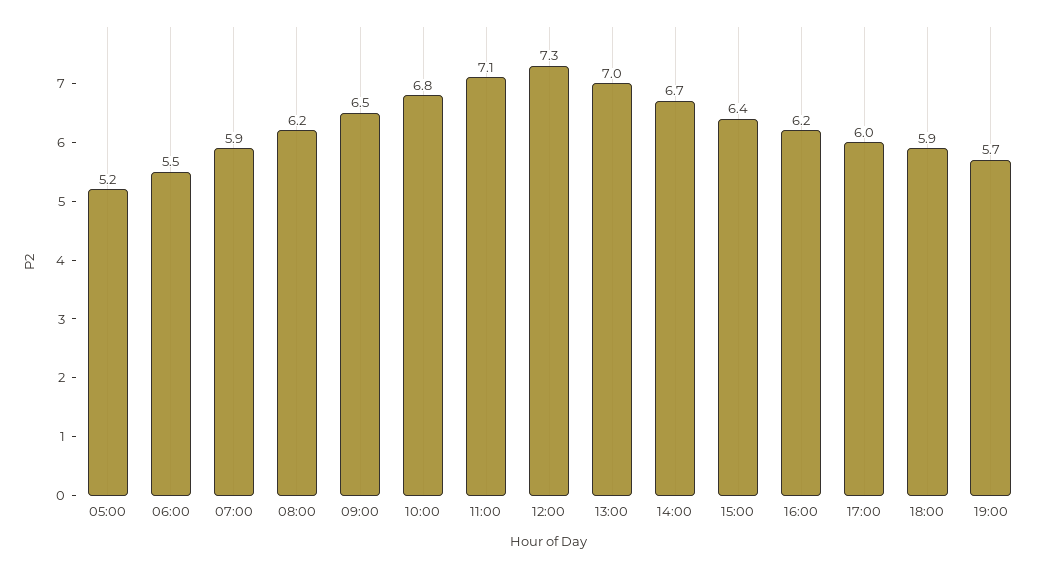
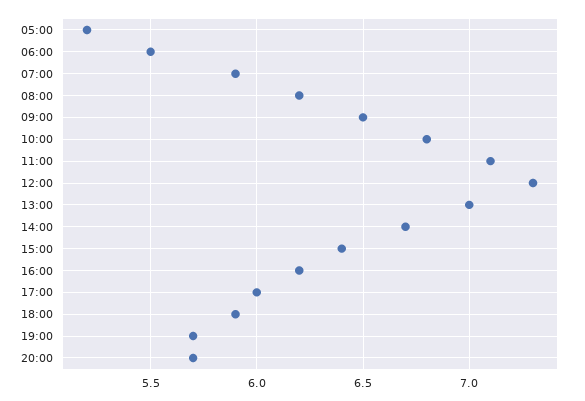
20:00: none -> 5.7

